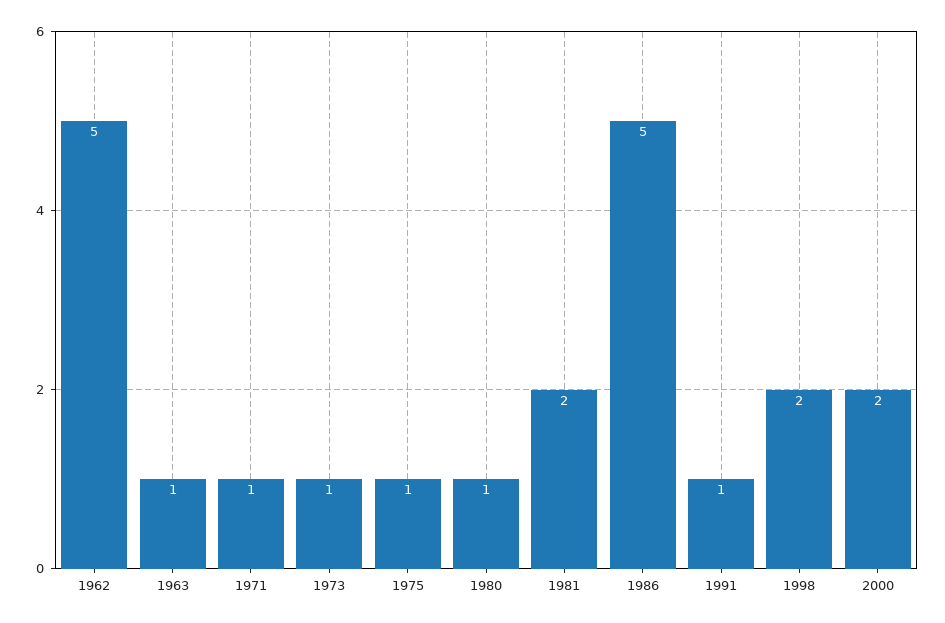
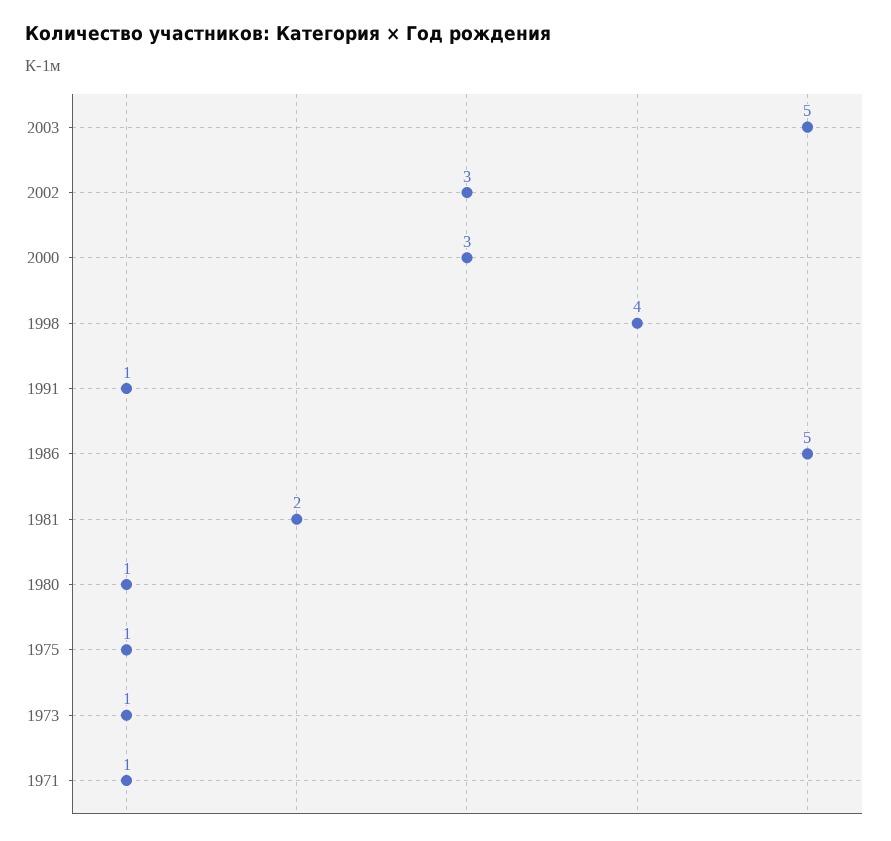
1962: 5 -> none
1963: 1 -> none
1998: 2 -> 4
2000: 2 -> 3
2003: none -> 5
2002: none -> 3

